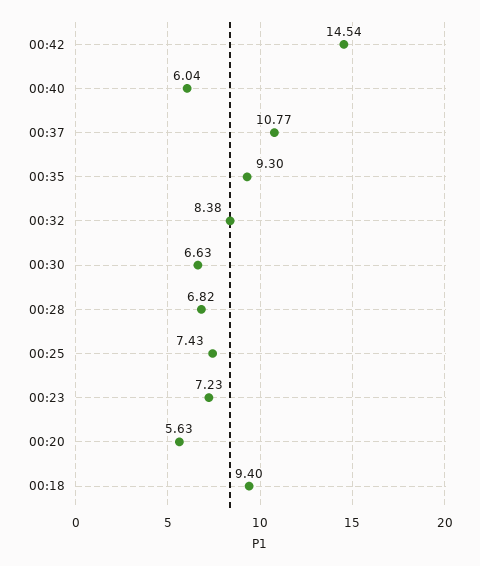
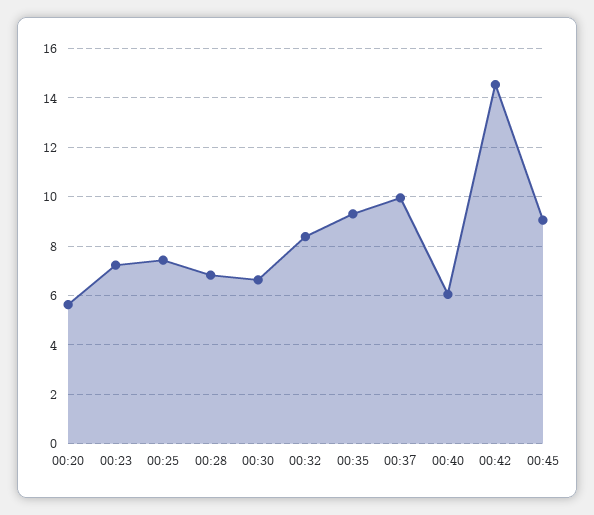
00:37: 10.77 -> 10
00:18: 9.4 -> none
00:45: none -> 9

